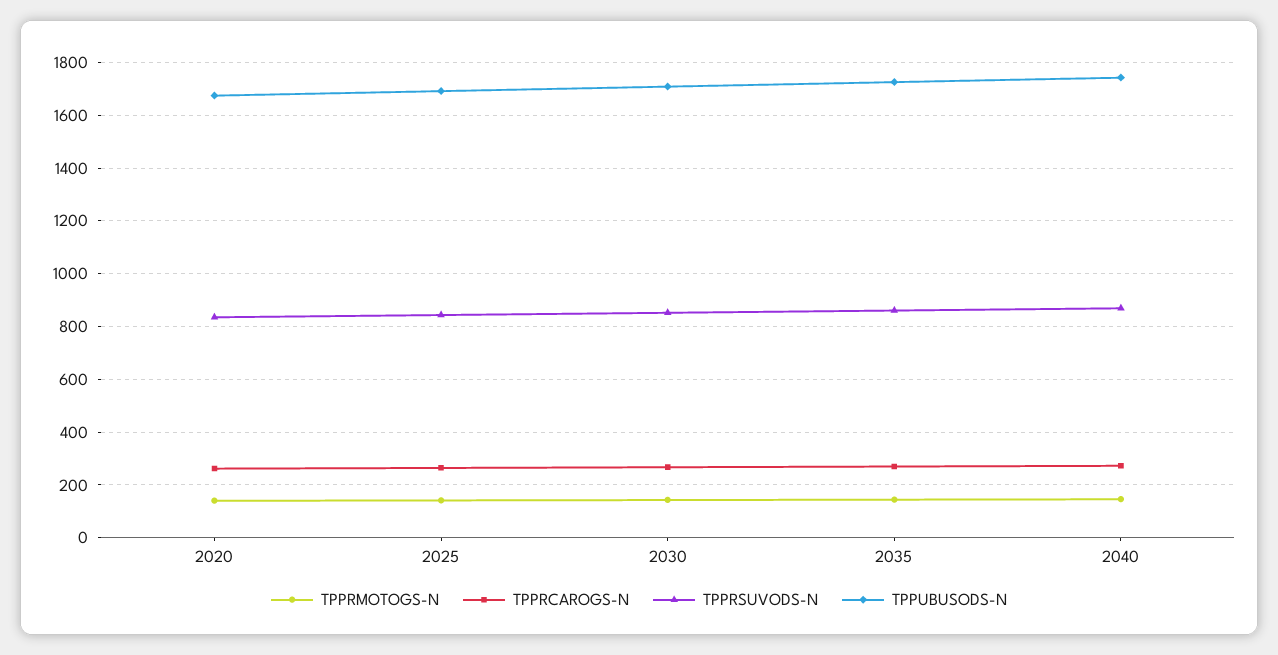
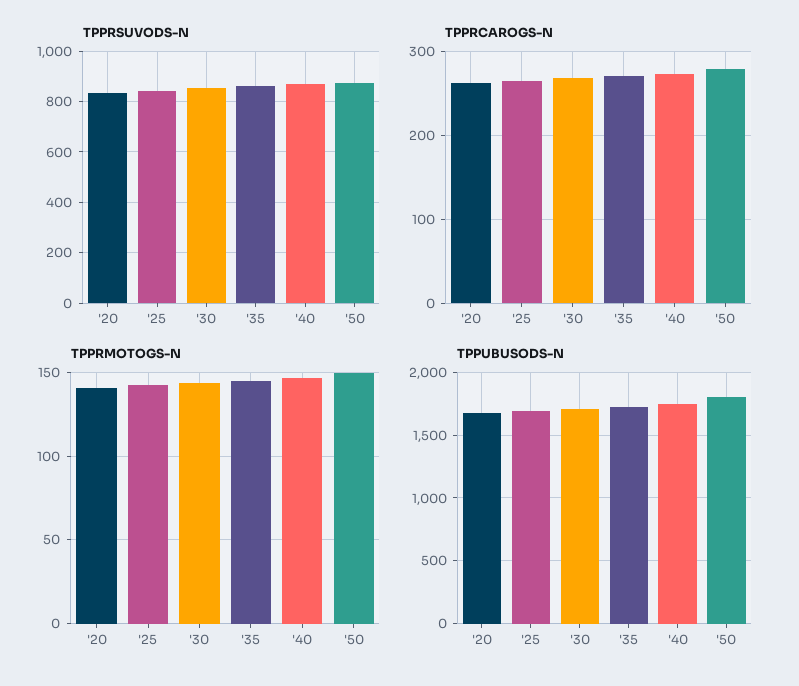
TPPRSUVODS-N, '50: none -> 875
TPPRCAROGS-N, '50: none -> 280
TPPRMOTOGS-N, '50: none -> 150
TPPUBUSODS-N, '50: none -> 1800

